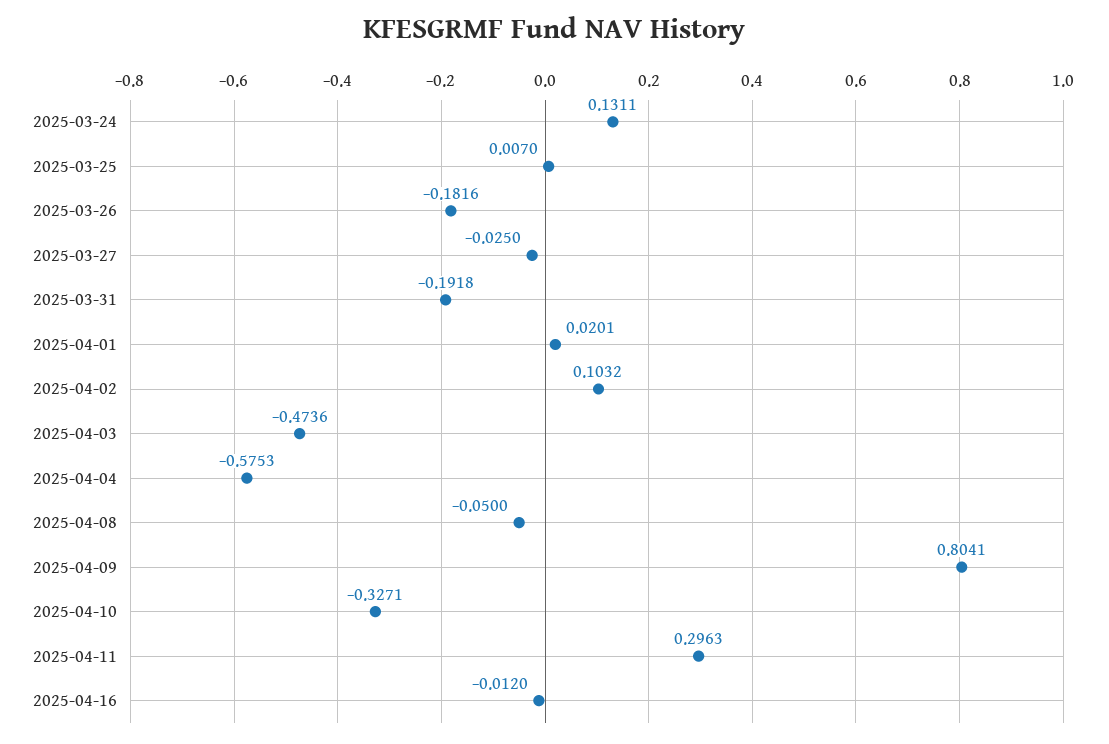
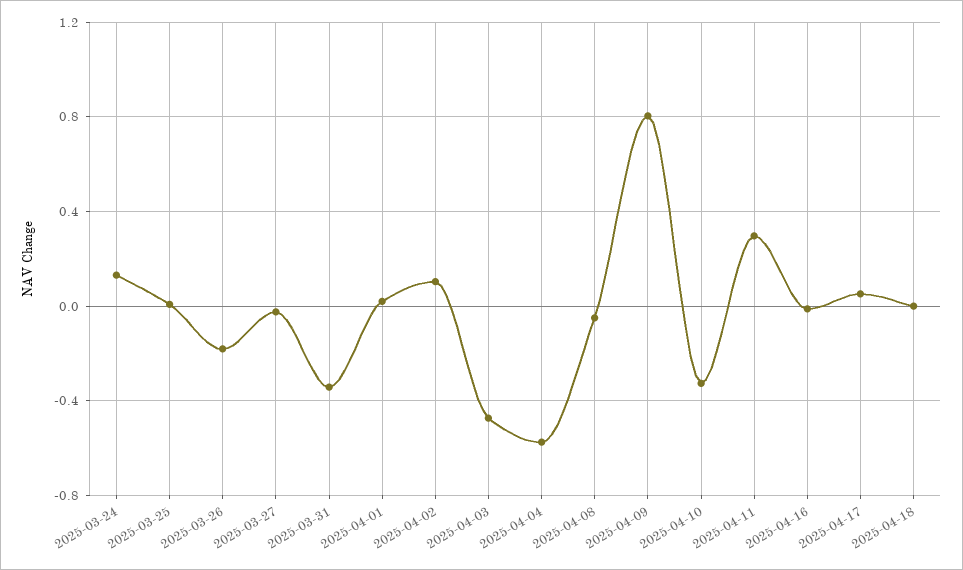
2025-03-31: -0.1918 -> -0.35
2025-04-17: none -> 0.05
2025-04-18: none -> 0

